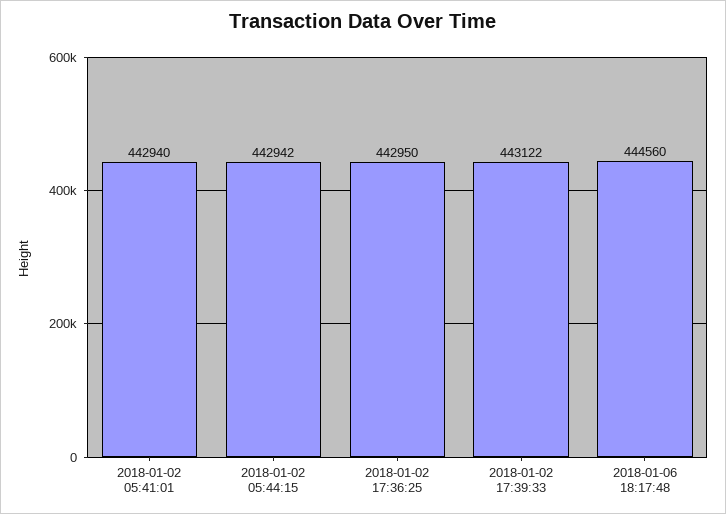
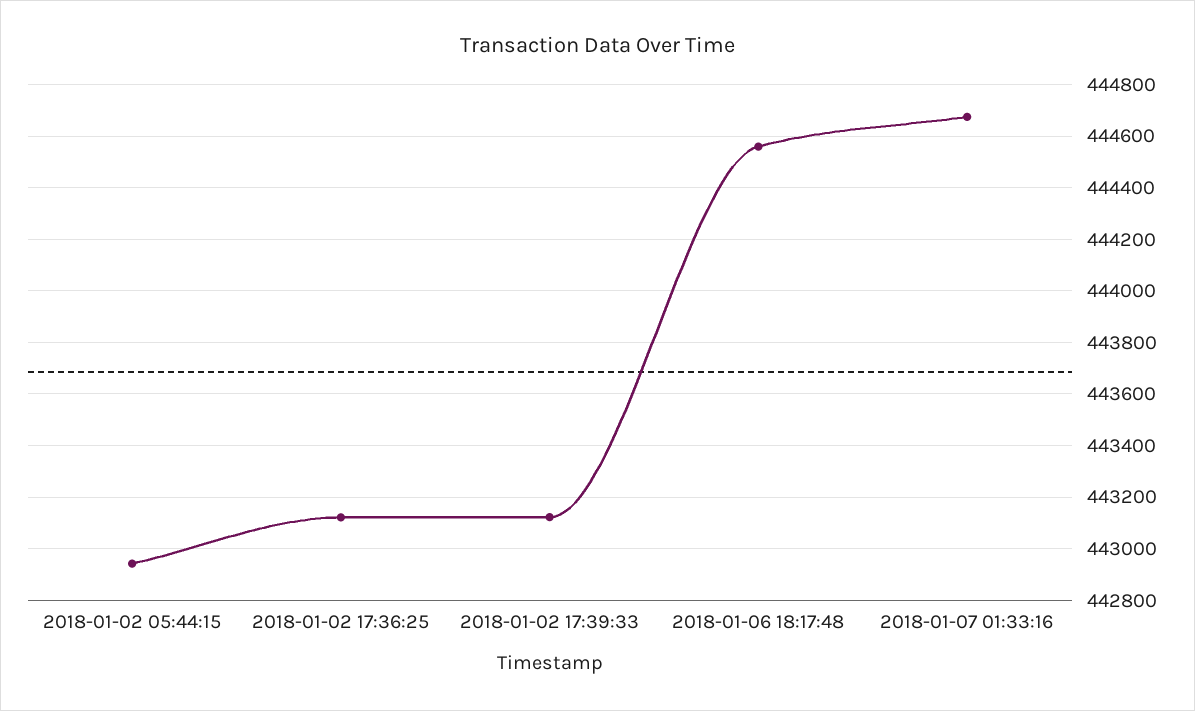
2018-01-02 05:41:01: 442940 -> none
2018-01-02 17:36:25: 442950 -> 443125
2018-01-07 01:33:16: none -> 444675

